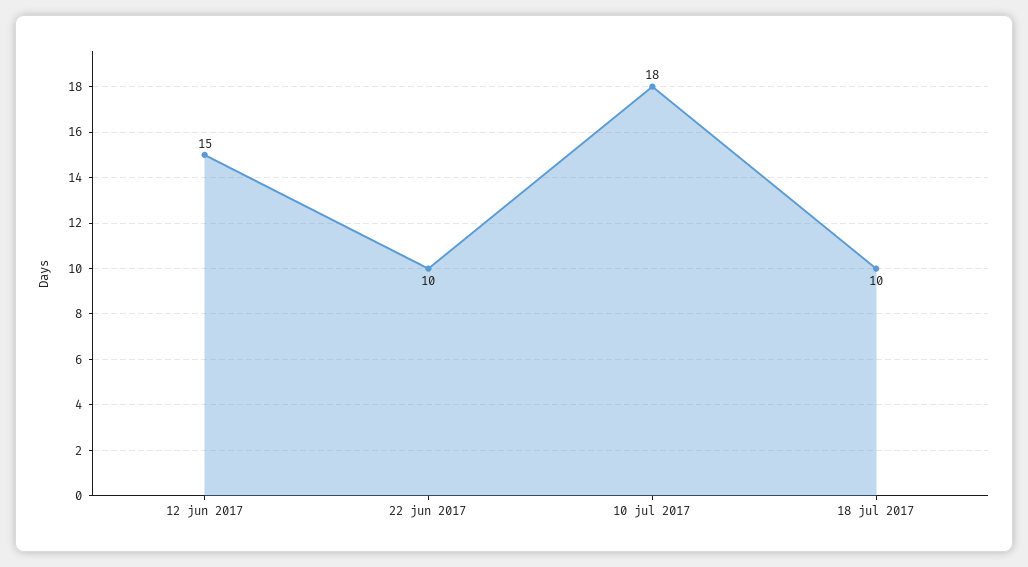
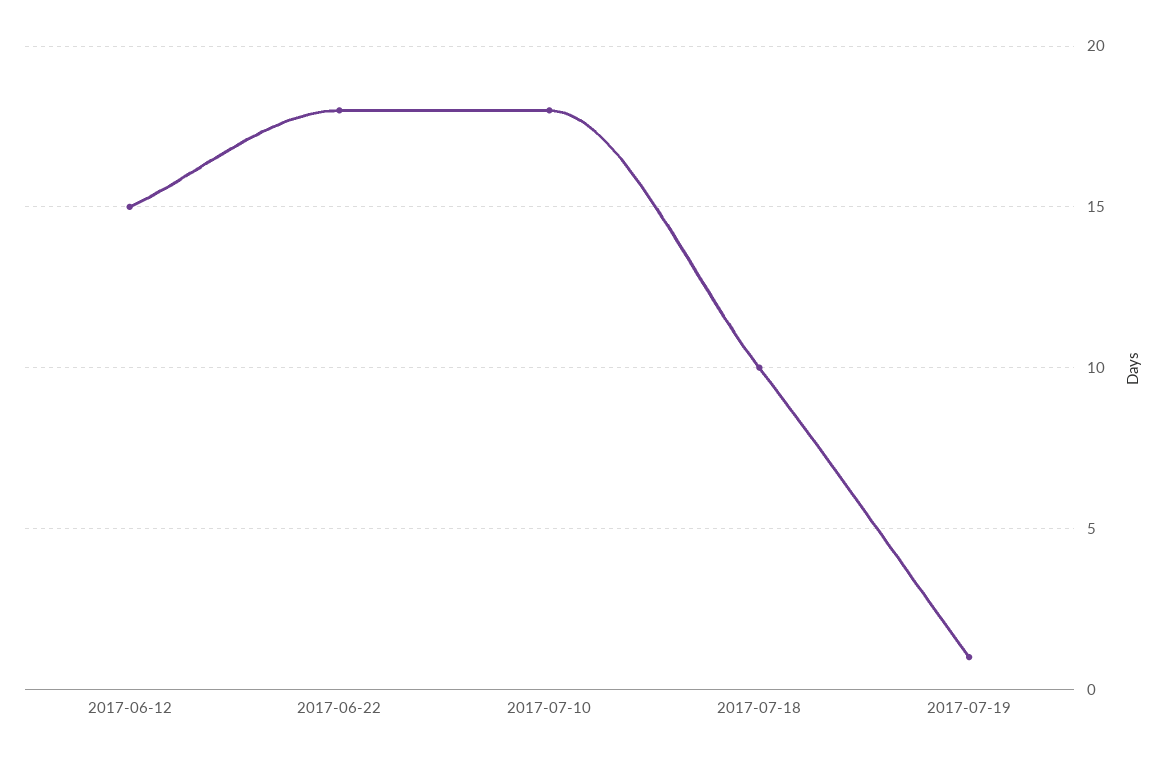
22 jun 2017: 10 -> 18
2017-07-19: none -> 1

